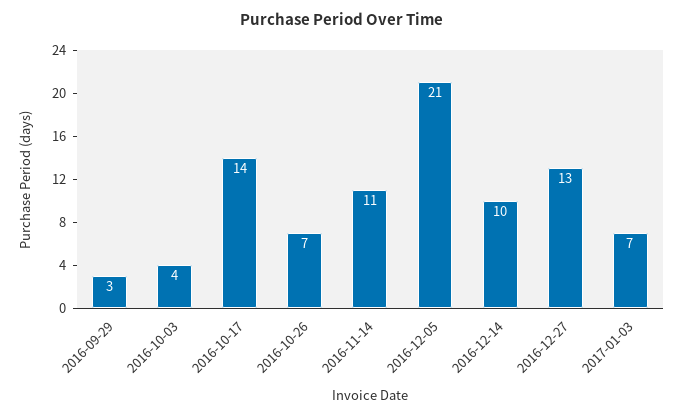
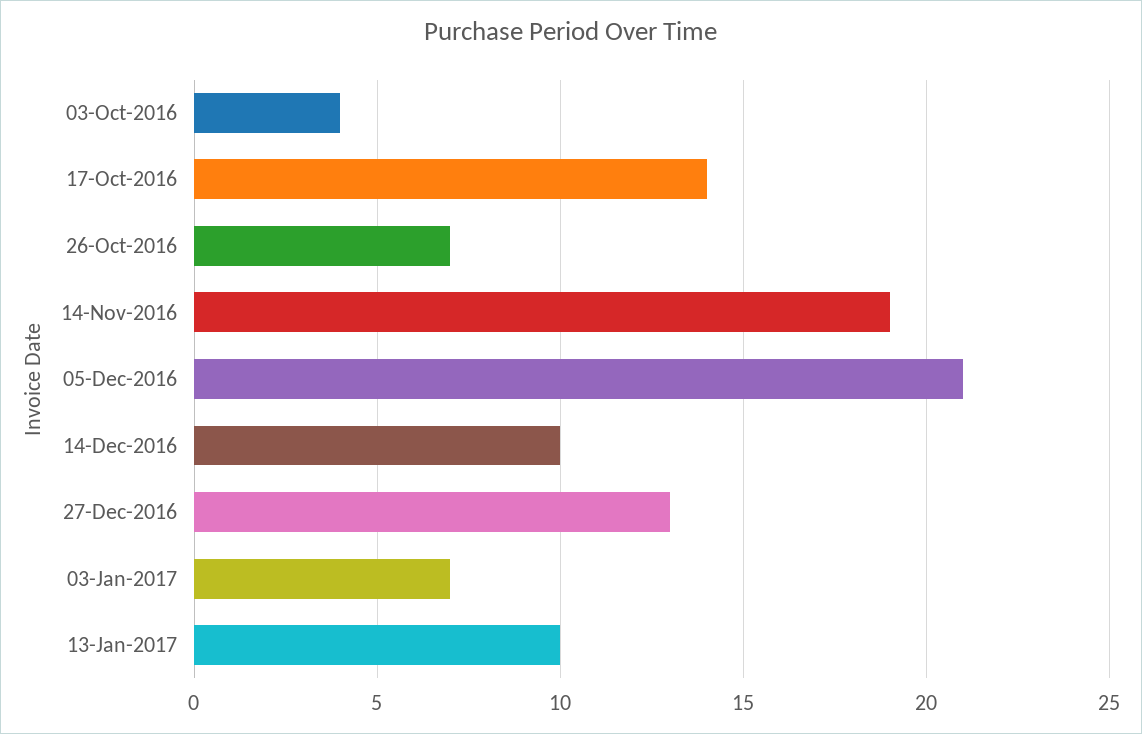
2016-09-29: 3 -> none
2016-11-14: 11 -> 19
13-Jan-2017: none -> 10

